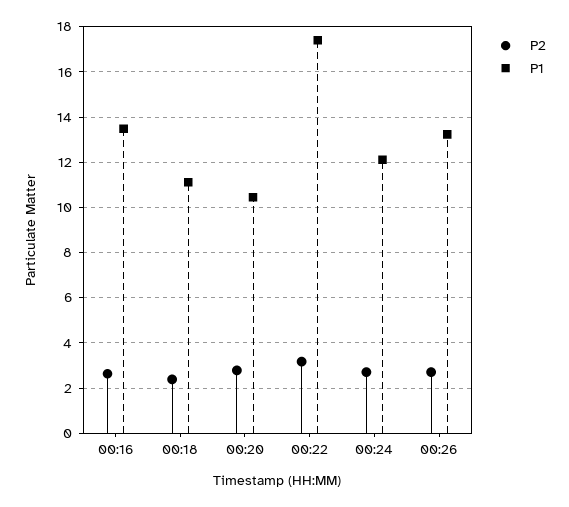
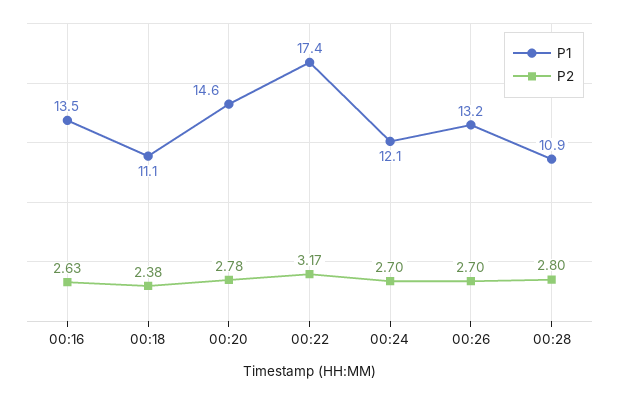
P1, 00:20: 10.5 -> 14.6
P1, 00:28: none -> 10.9
P2, 00:28: none -> 2.8

